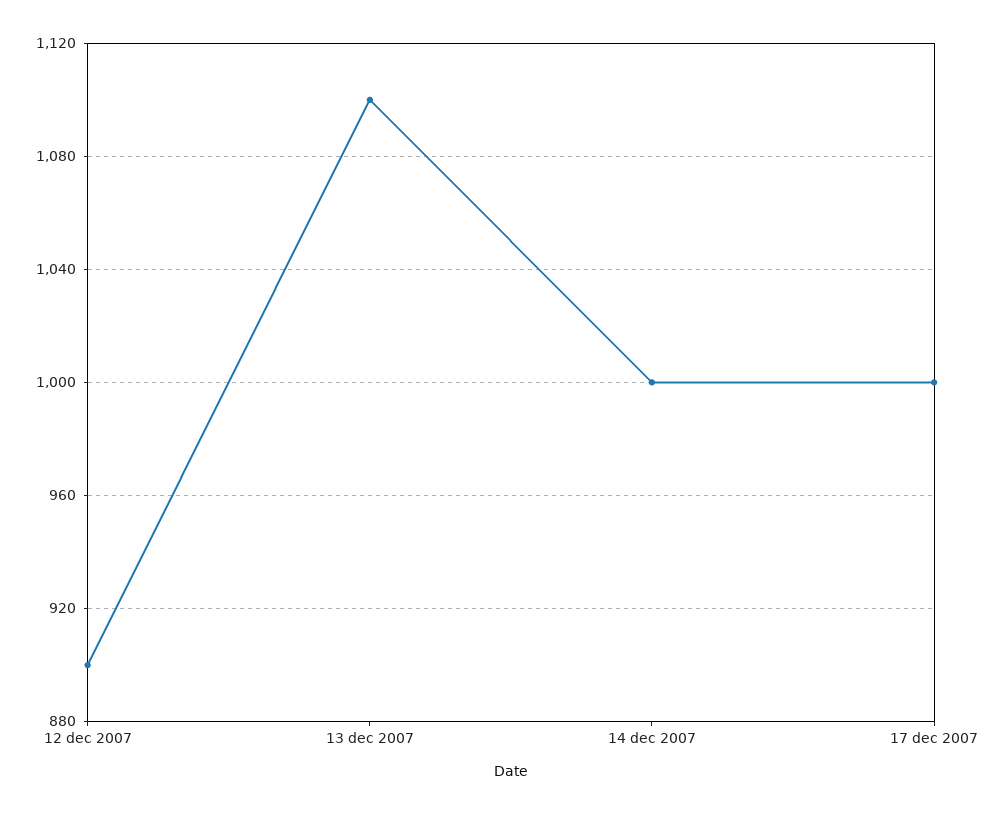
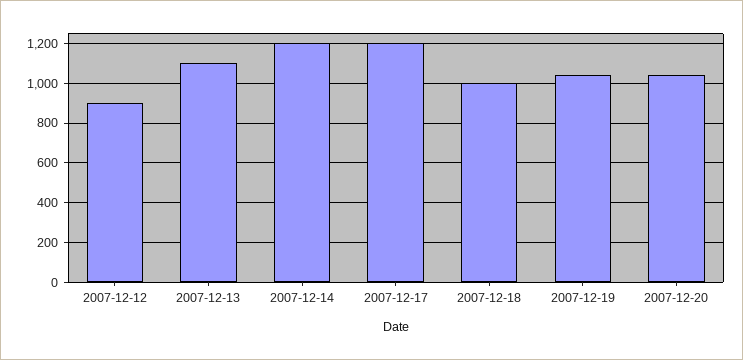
14 dec 2007: 1000 -> 1200
17 dec 2007: 1000 -> 1200
2007-12-18: none -> 1000
2007-12-19: none -> 1050
2007-12-20: none -> 1050

